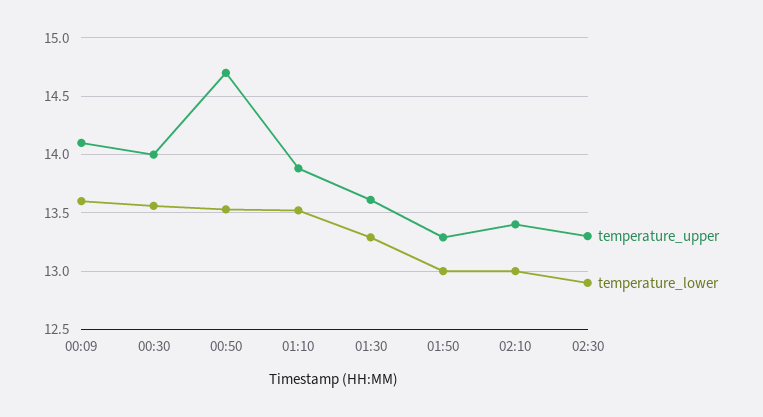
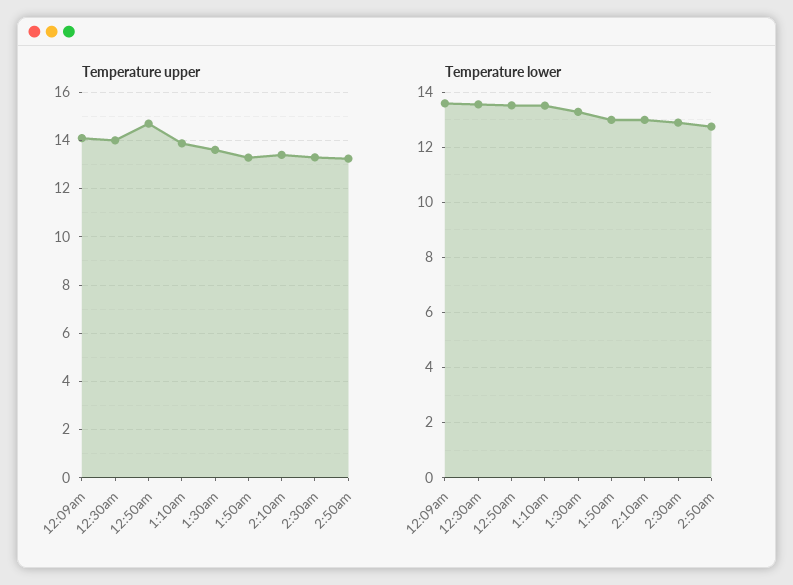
temperature_upper, 2:50am: none -> 13.25
temperature_lower, 2:50am: none -> 12.75

